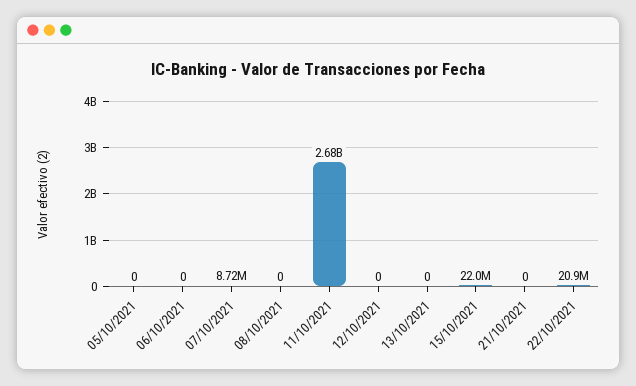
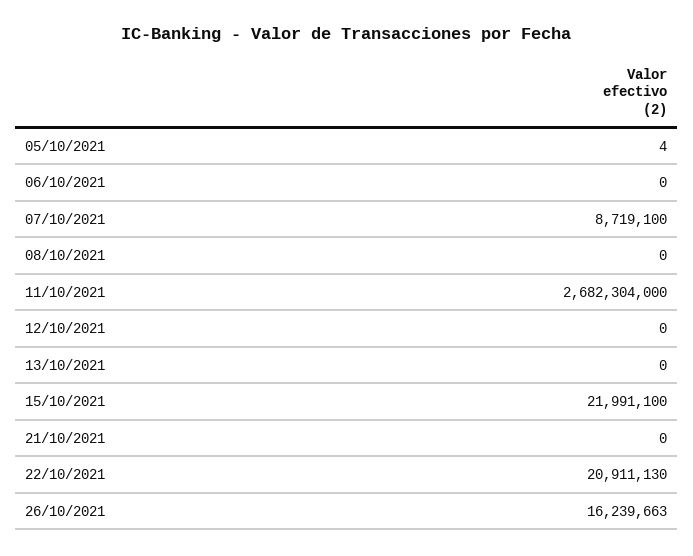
05/10/2021: 0 -> 4
26/10/2021: none -> 16239663

